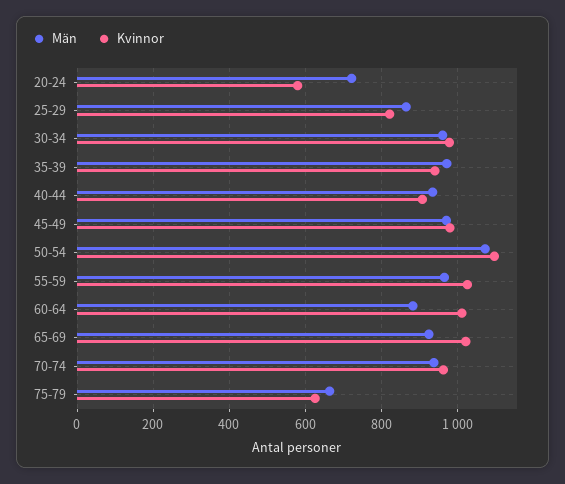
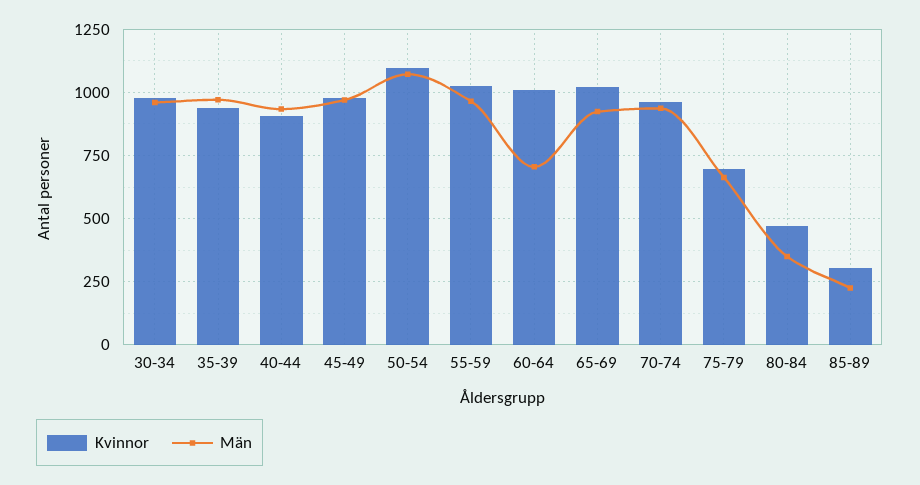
Män, 20-24: 720 -> none
Kvinnor, 20-24: 580 -> none
Män, 25-29: 860 -> none
Kvinnor, 25-29: 820 -> none
Män, 60-64: 880 -> 700
Kvinnor, 75-79: 620 -> 700
Kvinnor, 80-84: none -> 475
Män, 80-84: none -> 350
Kvinnor, 85-89: none -> 300
Män, 85-89: none -> 225

